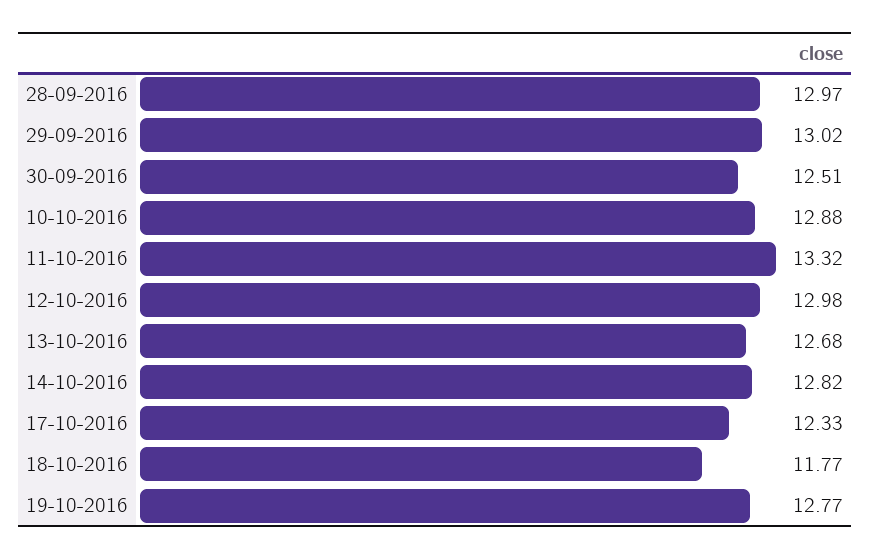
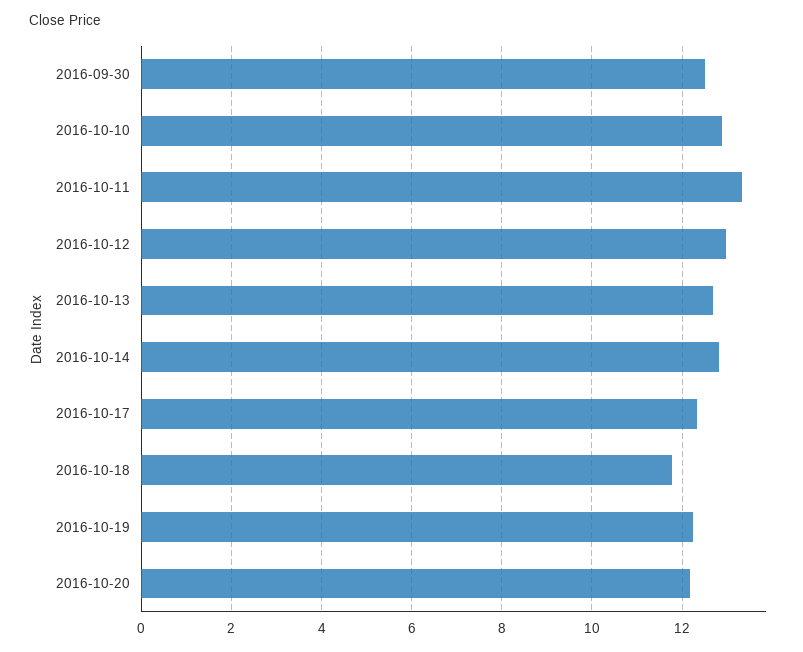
28-09-2016: 12.97 -> none
29-09-2016: 13.02 -> none
19-10-2016: 12.77 -> 12.2
2016-10-20: none -> 12.2

